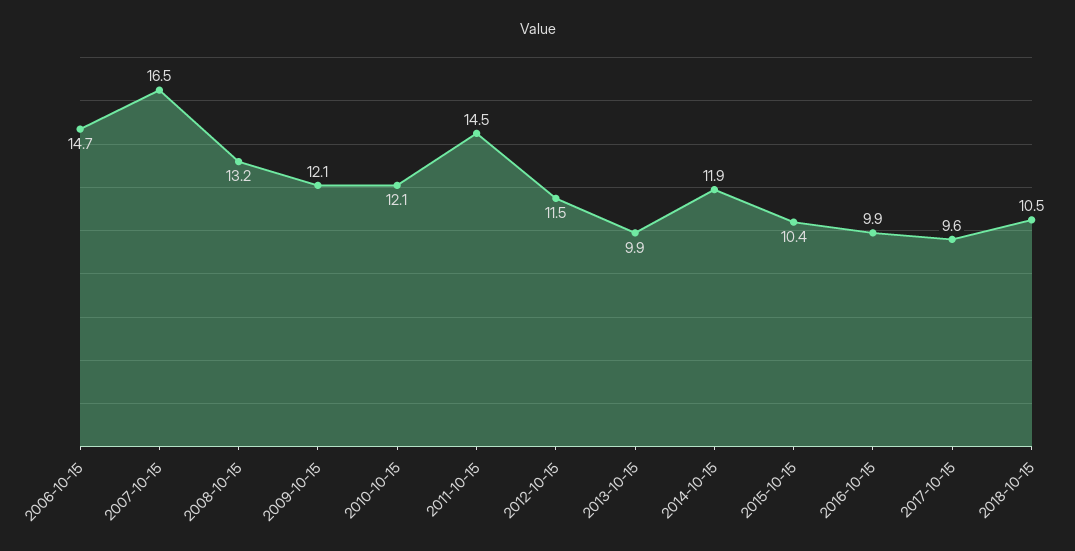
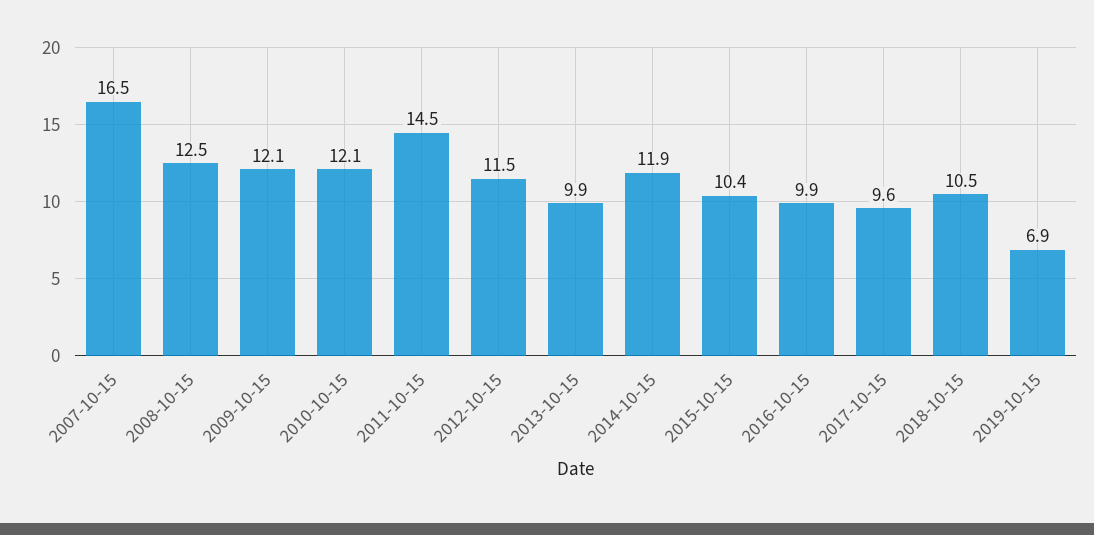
2006-10-15: 14.7 -> none
2008-10-15: 13.2 -> 12.5
2019-10-15: none -> 6.9

